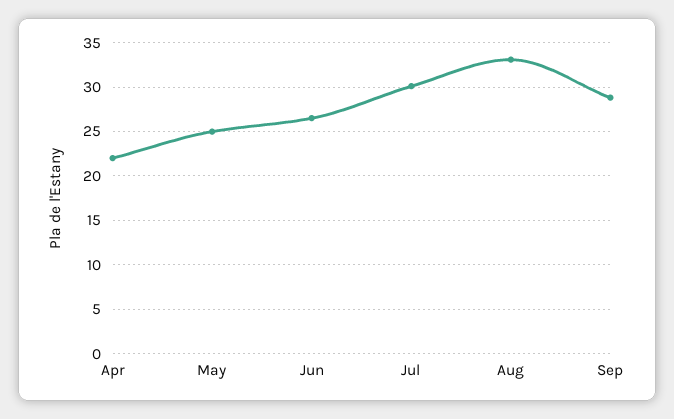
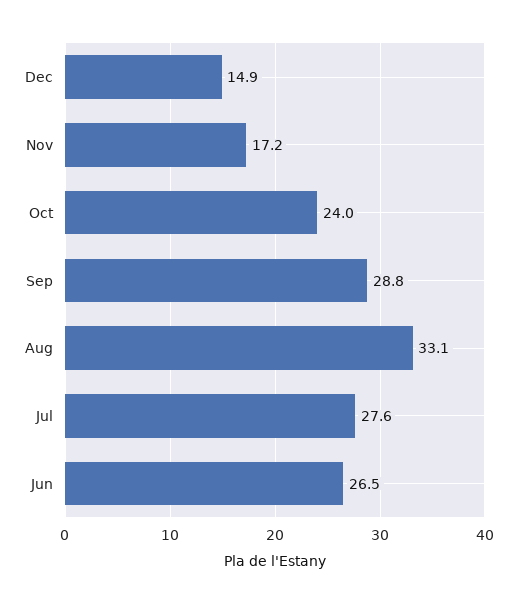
Apr: 22 -> none
May: 25 -> none
Jul: 30 -> 27.6
Dec: none -> 14.9
Nov: none -> 17.2
Oct: none -> 24

